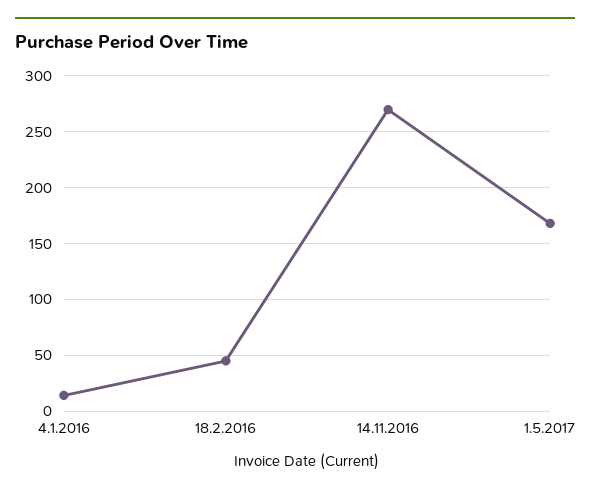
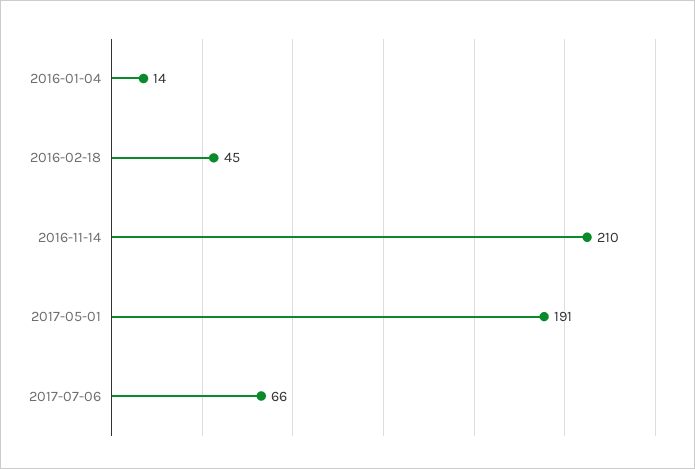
14.11.2016: 270 -> 210
1.5.2017: 170 -> 191
2017-07-06: none -> 66

